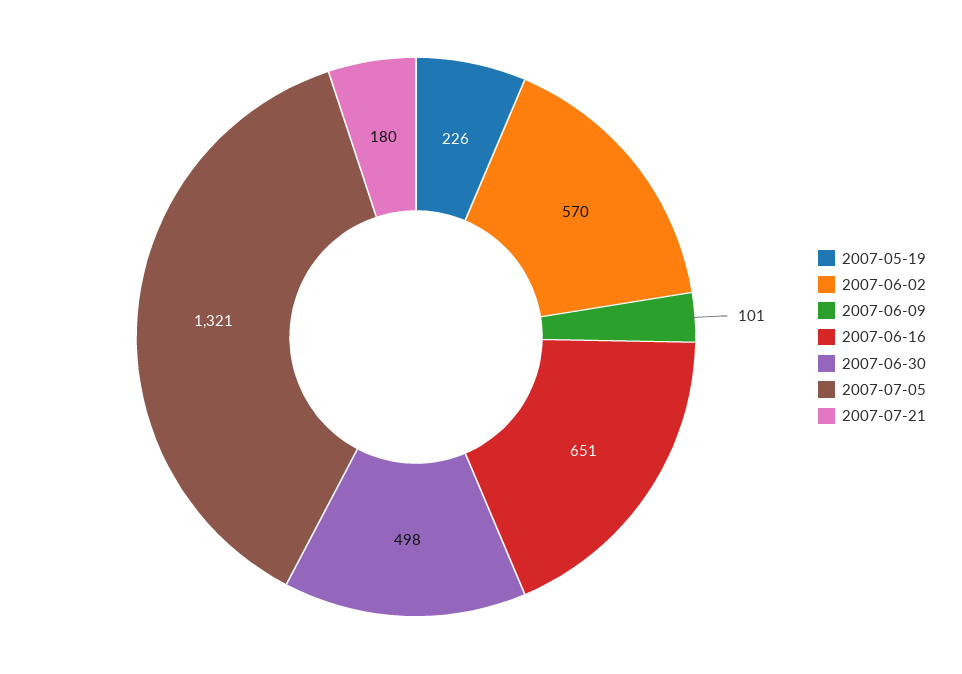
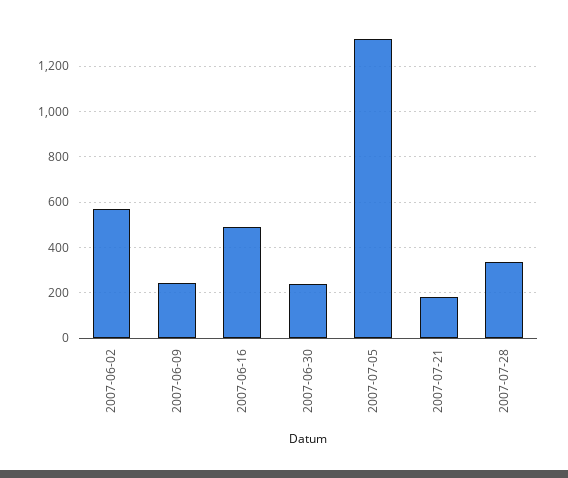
2007-05-19: 226 -> none
2007-06-09: 101 -> 250
2007-06-16: 651 -> 500
2007-06-30: 498 -> 250
2007-07-28: none -> 350

